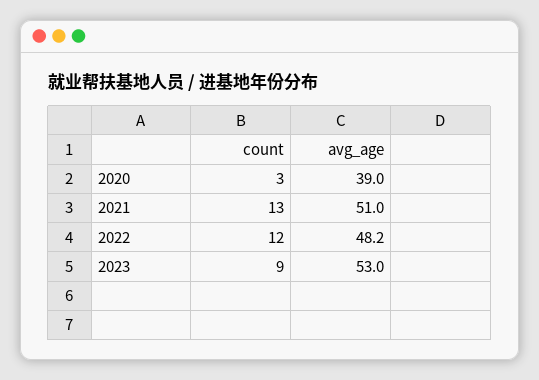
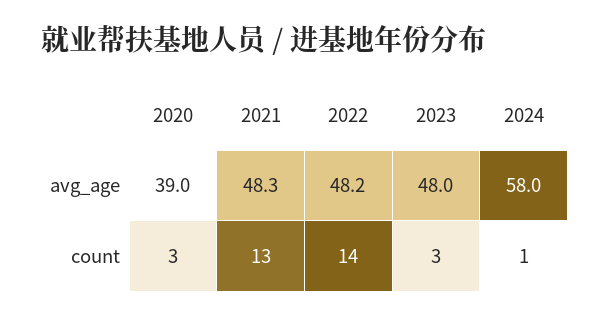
avg_age, 2021: 51 -> 48.3
count, 2022: 12 -> 14
count, 2023: 9 -> 3
avg_age, 2023: 53 -> 48
avg_age, 2024: none -> 58
count, 2024: none -> 1

